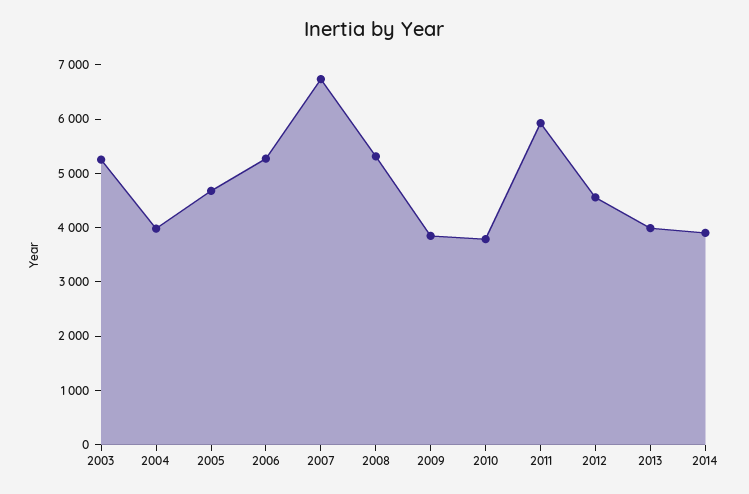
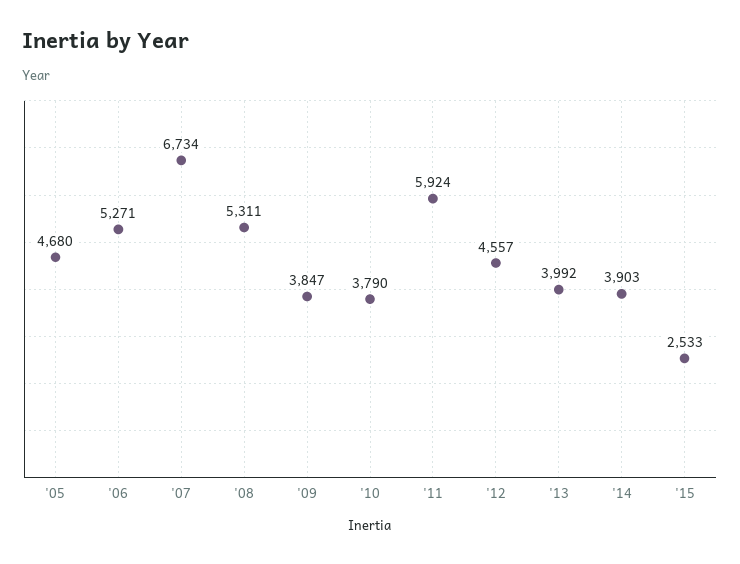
2003: 5200 -> none
2004: 4000 -> none
'15: none -> 2533

